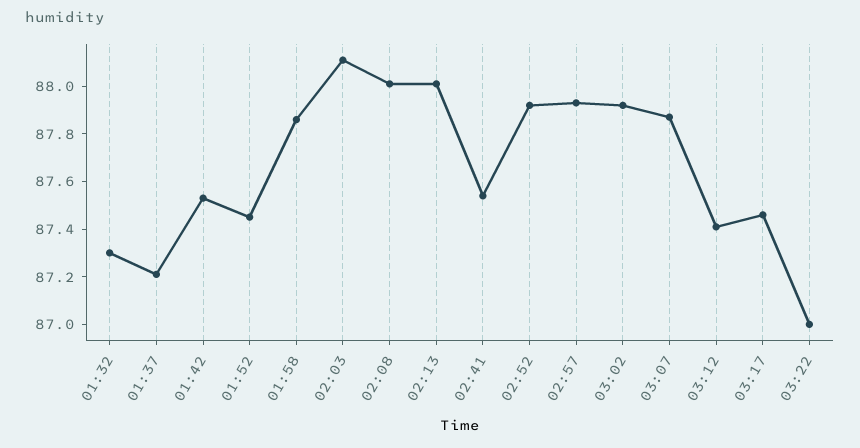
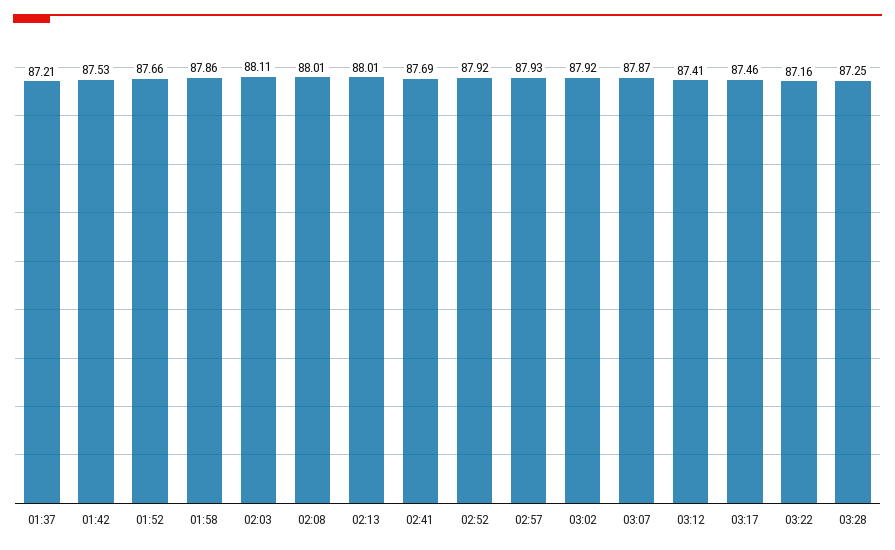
01:32: 87.3 -> none
01:52: 87.45 -> 87.66
02:41: 87.55 -> 87.69
03:22: 87 -> 87.16
03:28: none -> 87.25

